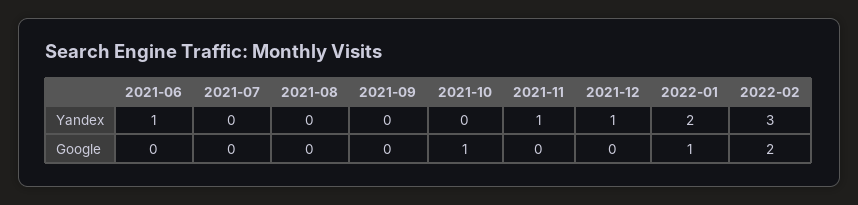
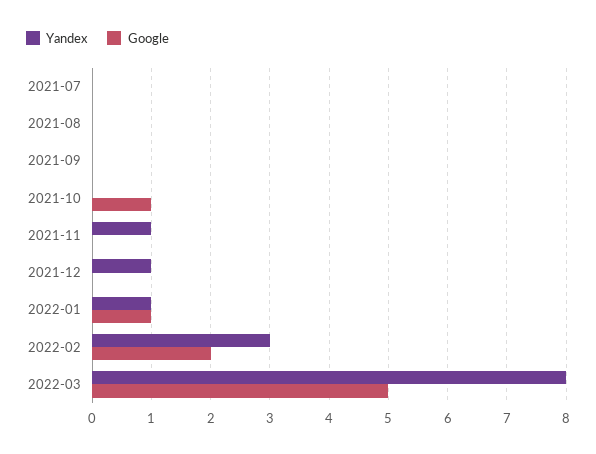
Yandex, 2021-06: 1 -> none
Yandex, 2022-01: 2 -> 1
Google, 2021-06: 0 -> none
Yandex, 2022-03: none -> 8
Google, 2022-03: none -> 5

